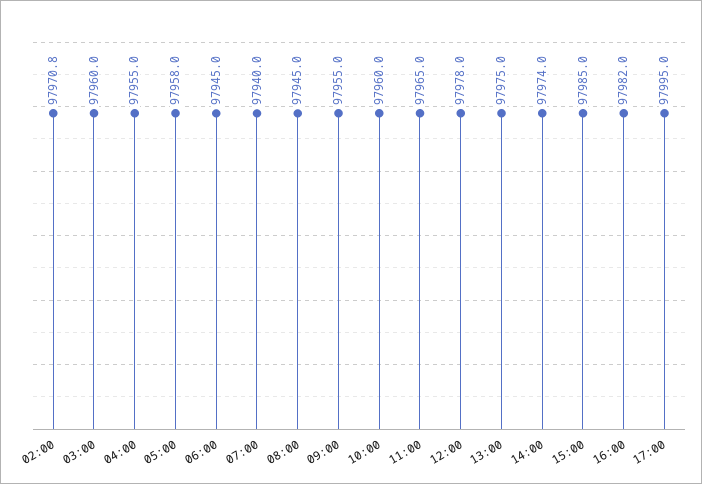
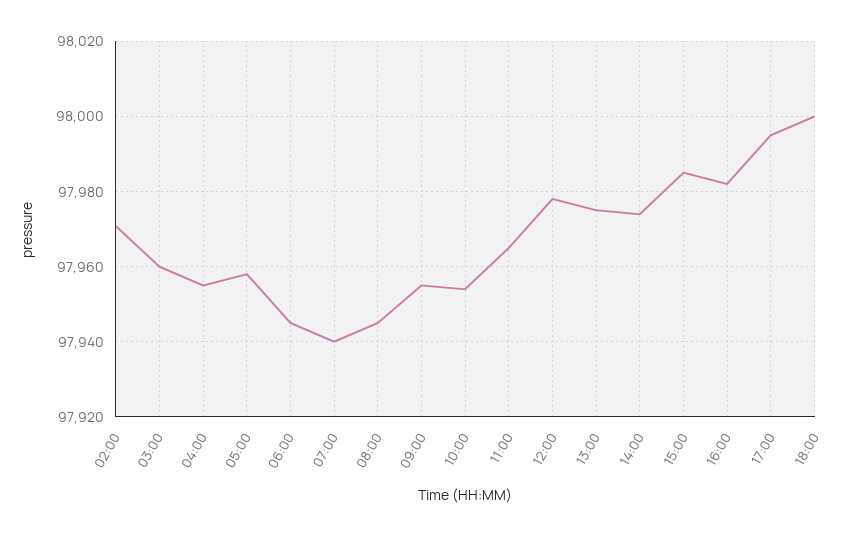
10:00: 97960 -> 97954
18:00: none -> 98000

